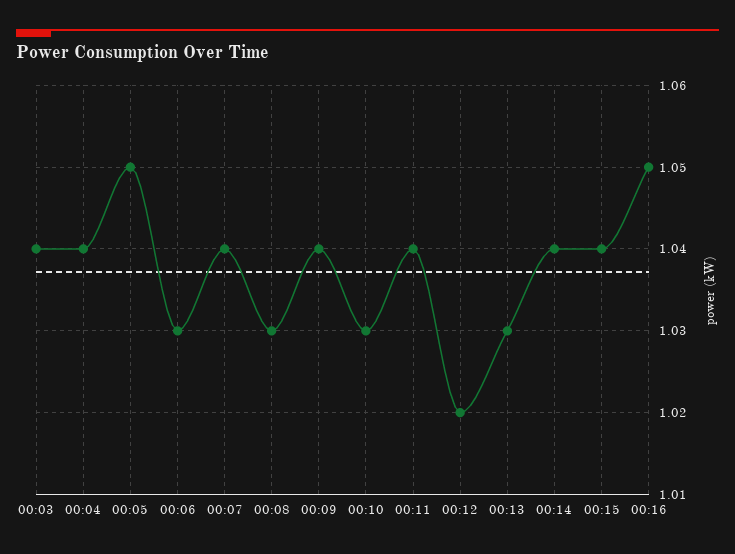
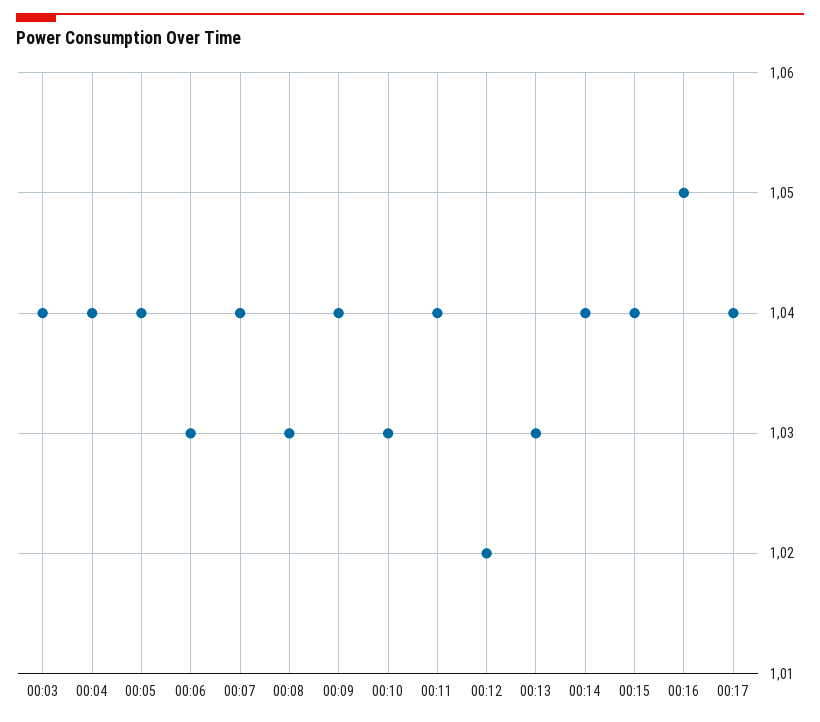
00:05: 1.05 -> 1.04
00:17: none -> 1.04

